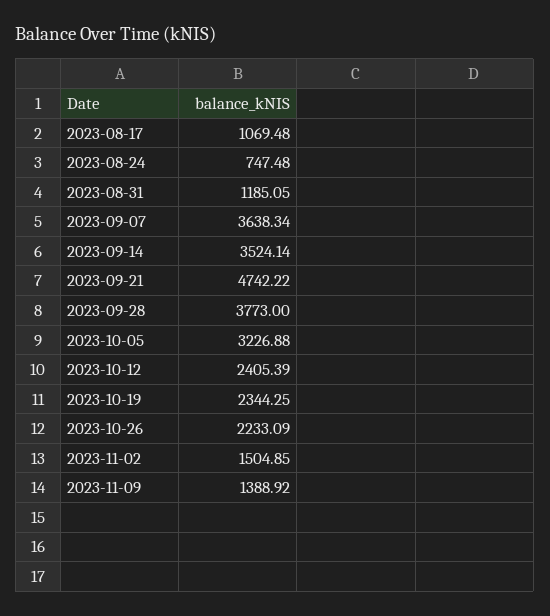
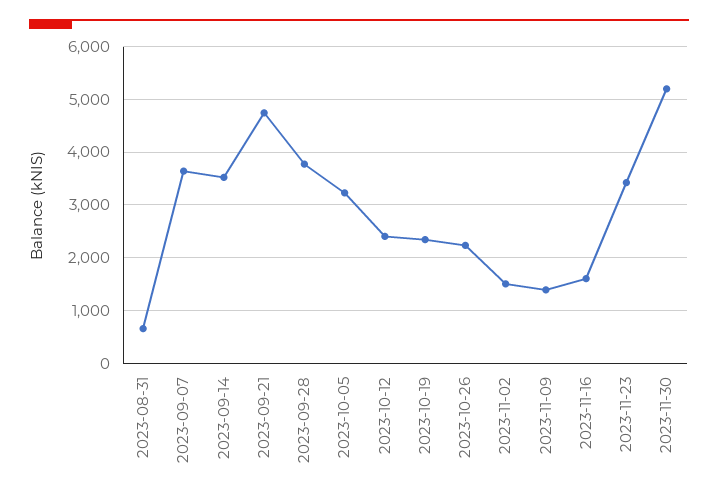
2023-08-17: 1069.48 -> none
2023-08-24: 747.48 -> none
2023-08-31: 1185.05 -> 600
2023-11-16: none -> 1600
2023-11-23: none -> 3400
2023-11-30: none -> 5200

